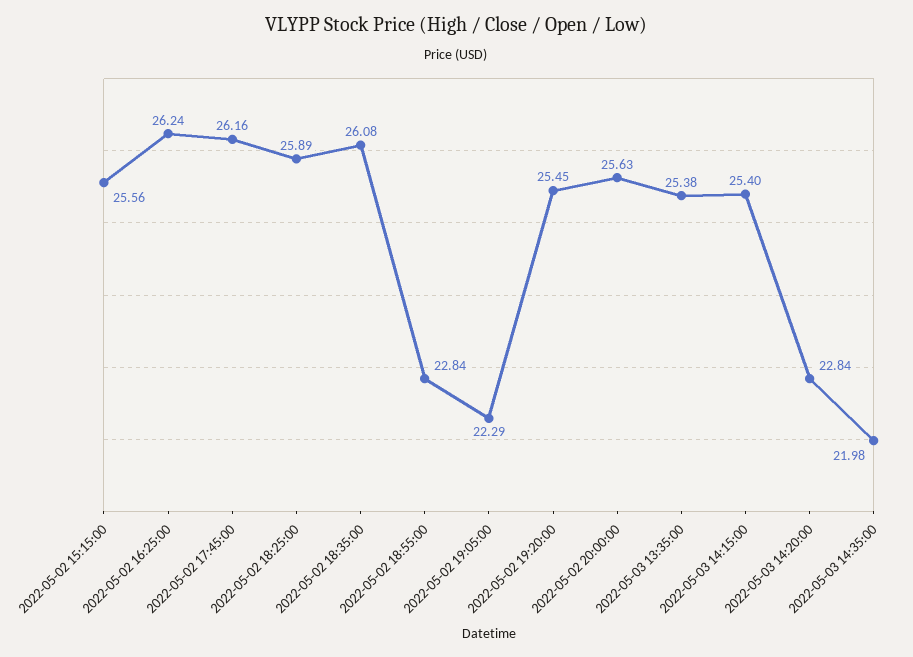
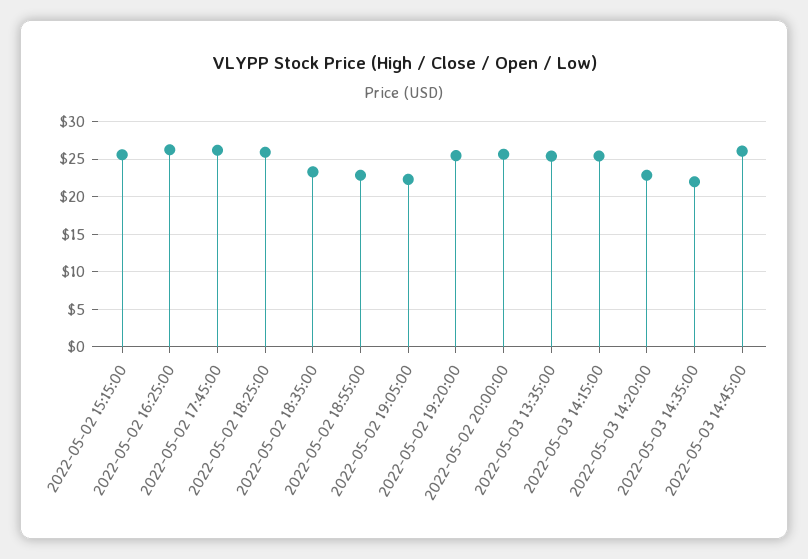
2022-05-02 18:35:00: 26.08 -> 23
2022-05-03 14:45:00: none -> 26

